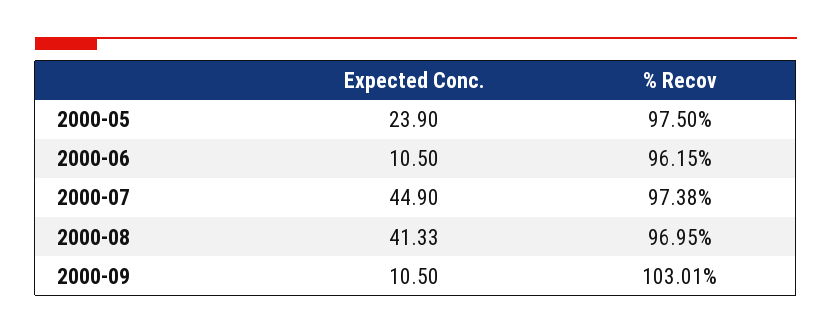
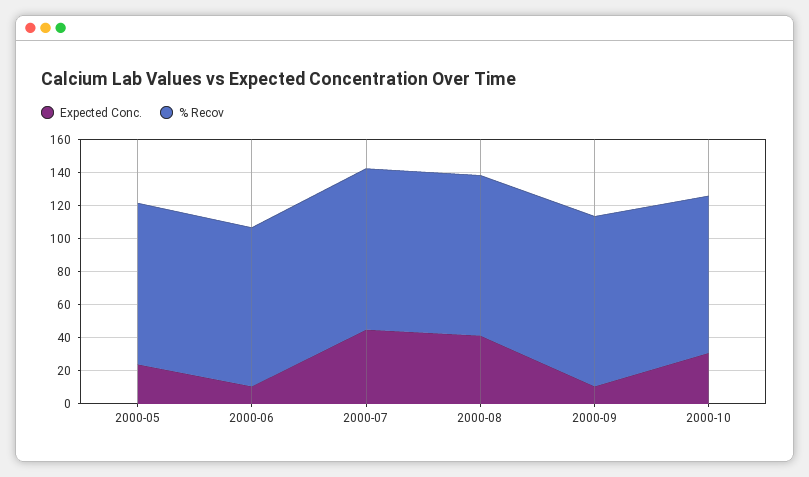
Expected Conc., 2000-10: none -> 30
% Recov, 2000-10: none -> 95

